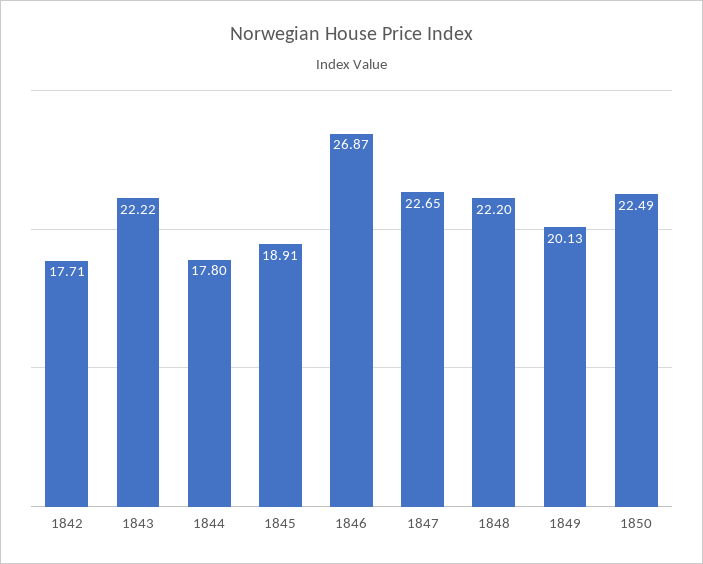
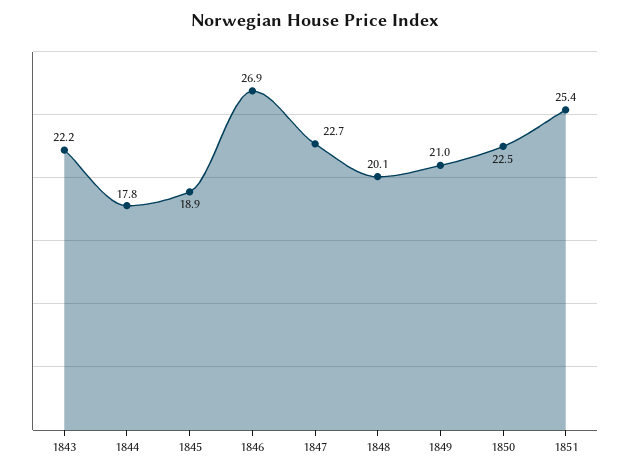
1842: 17.71 -> none
1848: 22.2 -> 20.1
1849: 20.13 -> 21
1851: none -> 25.4

